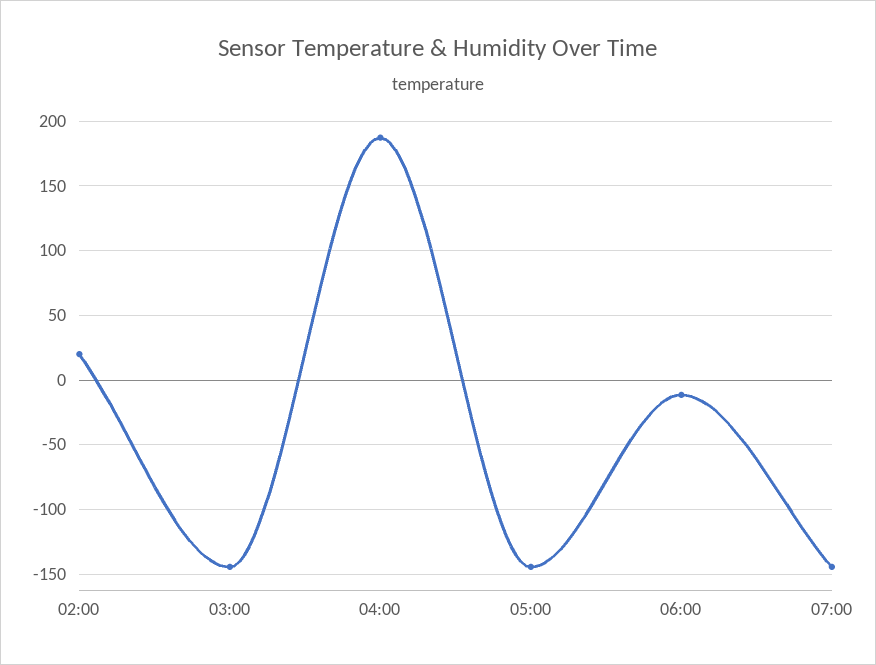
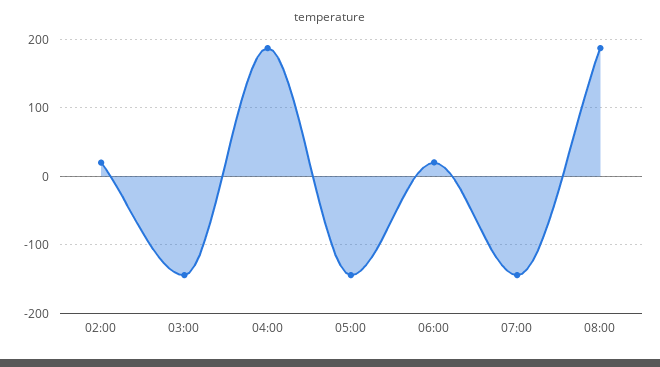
06:00: -10 -> 20
08:00: none -> 190

